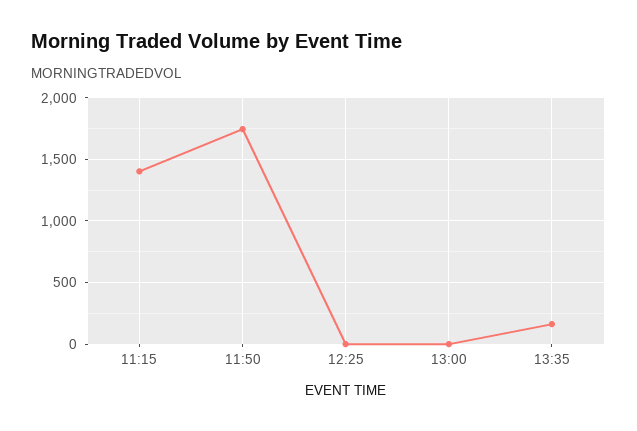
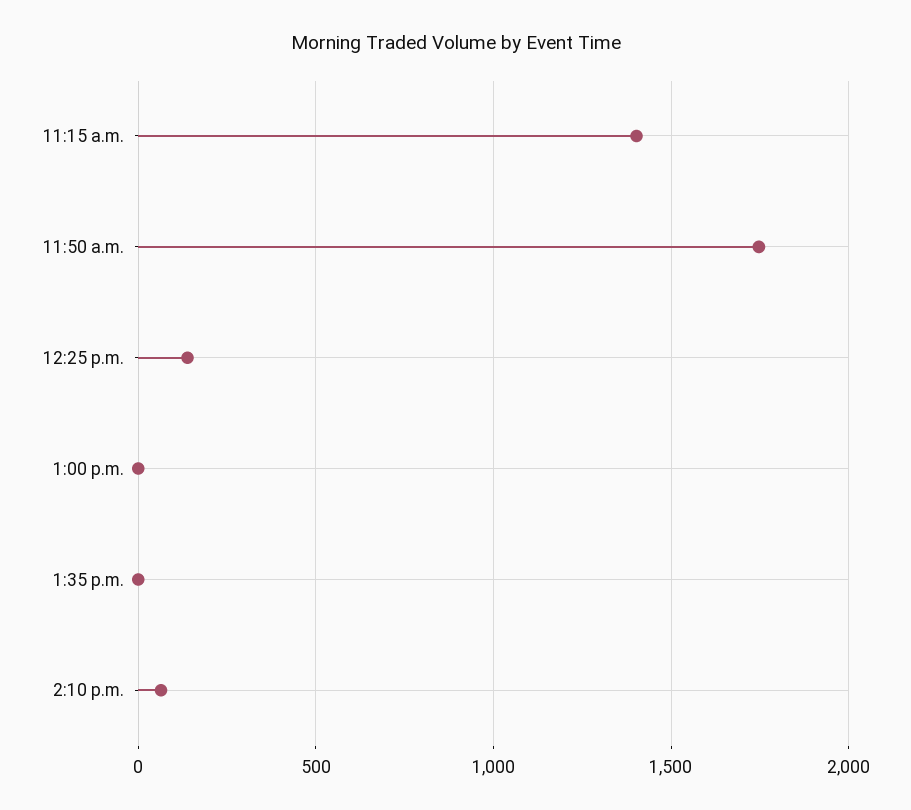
12:25: 0 -> 150
13:35: 150 -> 0
2:10 p.m.: none -> 50

